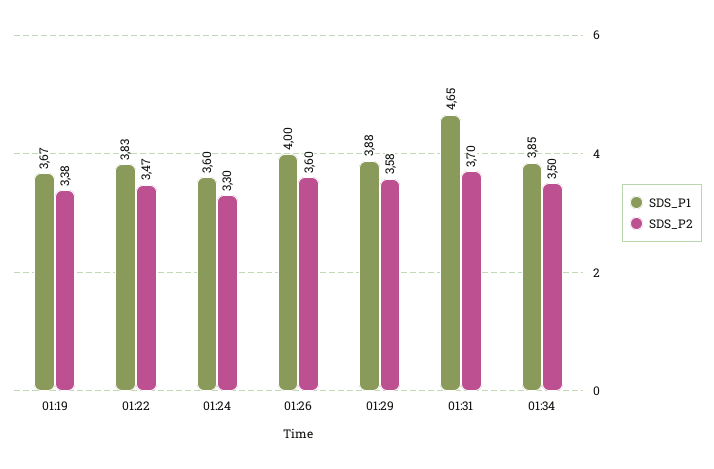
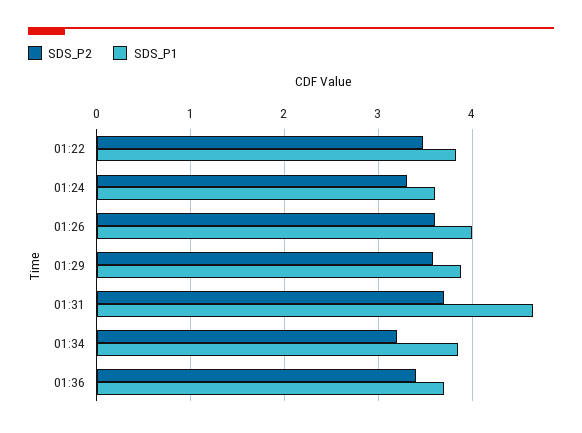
SDS_P1, 01:19: 3.67 -> none
SDS_P2, 01:19: 3.38 -> none
SDS_P2, 01:34: 3.5 -> 3.2
SDS_P2, 01:36: none -> 3.4
SDS_P1, 01:36: none -> 3.7

